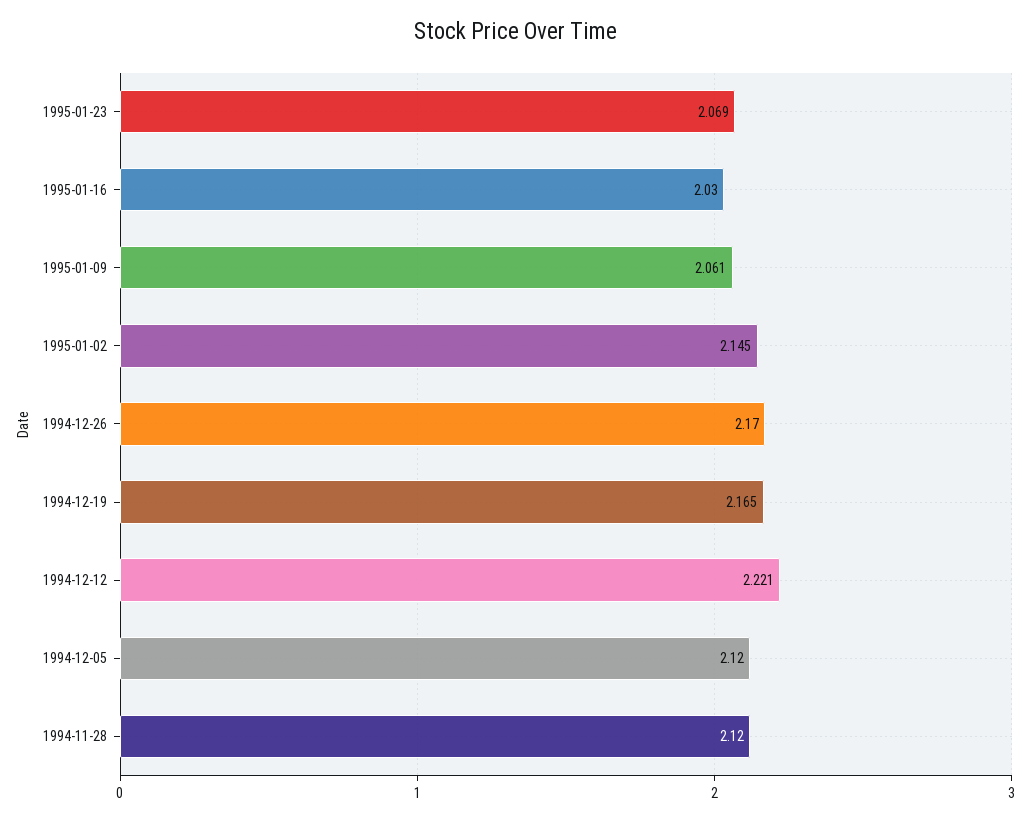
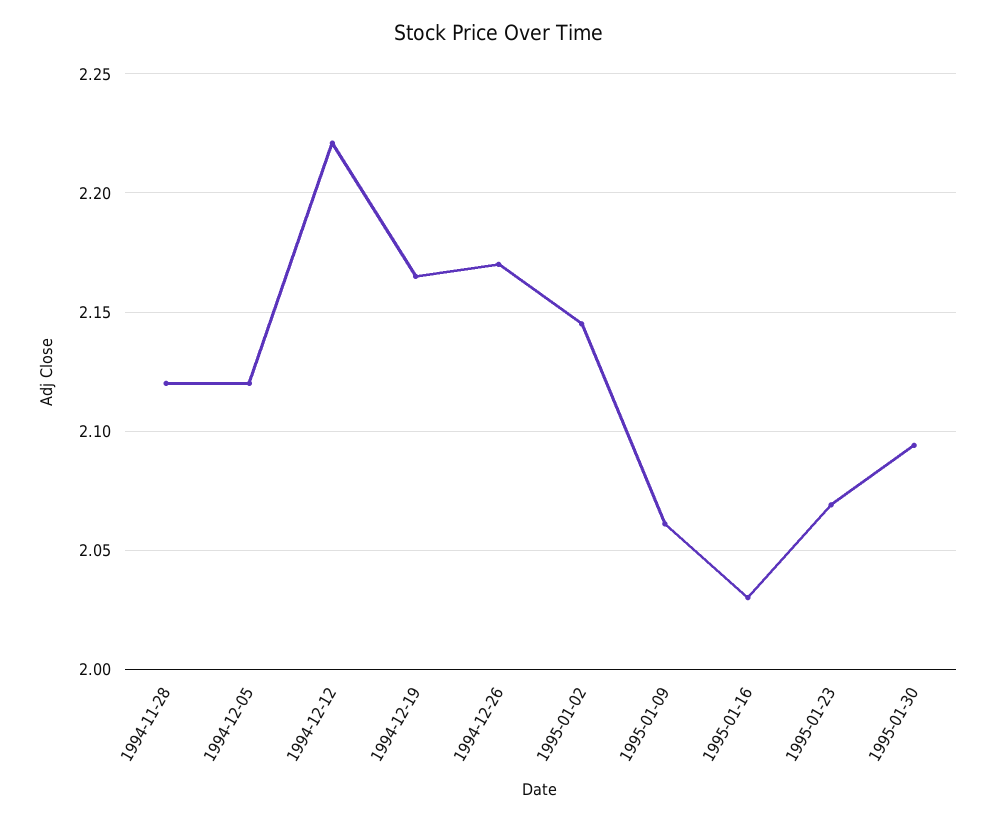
1995-01-30: none -> 2.095

